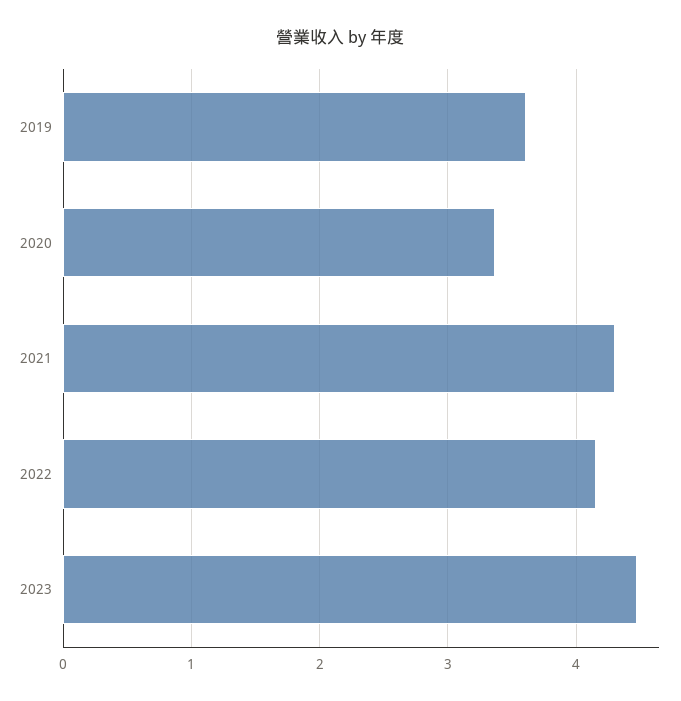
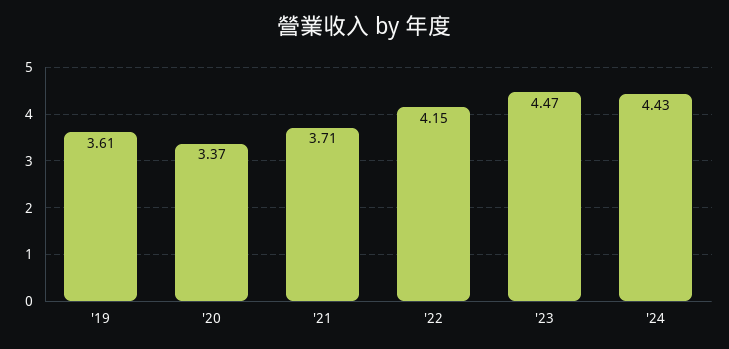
2021: 4.3 -> 3.71
'24: none -> 4.43

